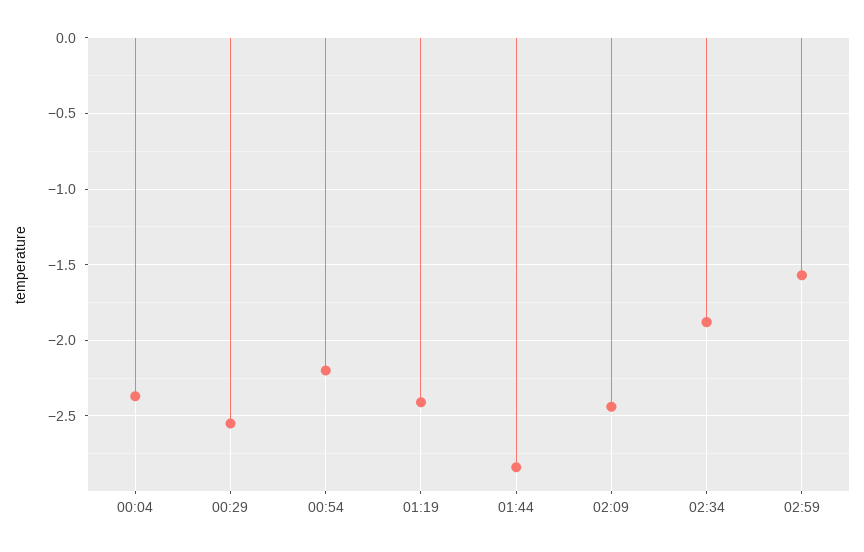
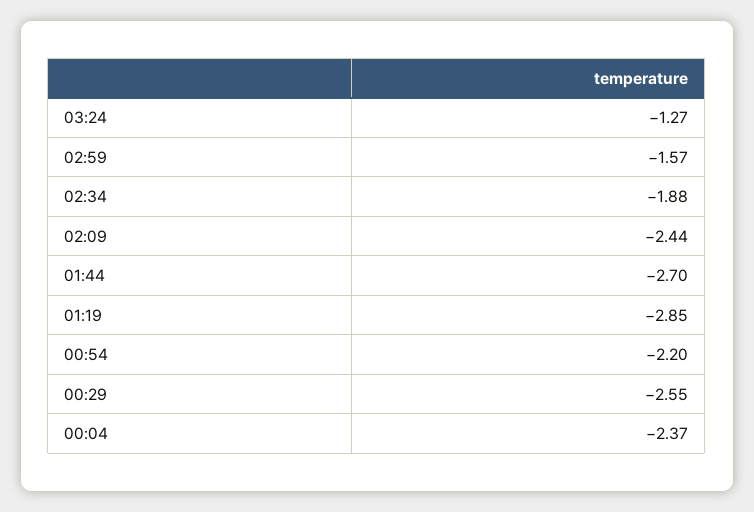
01:19: -2.4 -> -2.85
01:44: -2.85 -> -2.7
03:24: none -> -1.27

